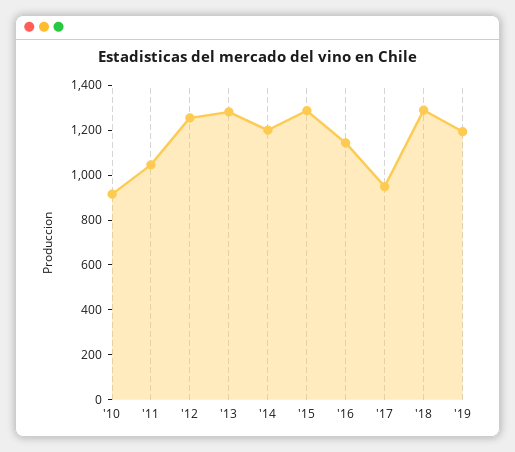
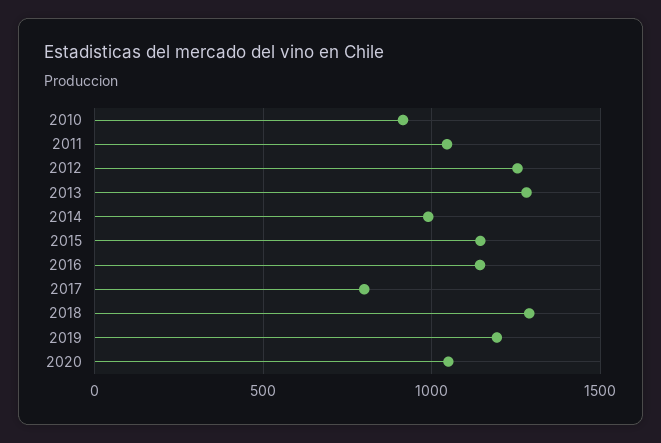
'14: 1200 -> 1000
'15: 1300 -> 1150
'17: 950 -> 800
2020: none -> 1050

